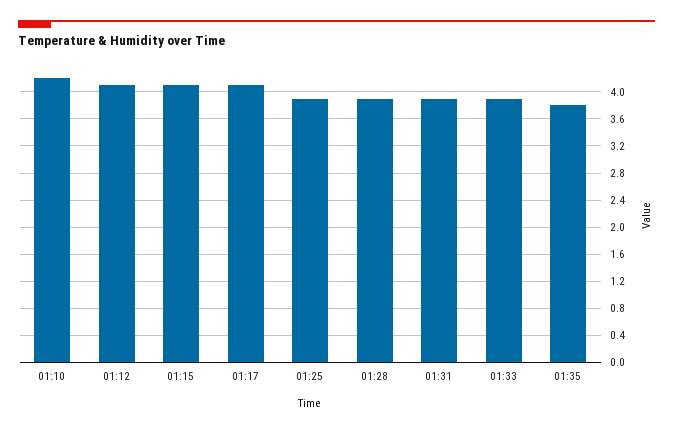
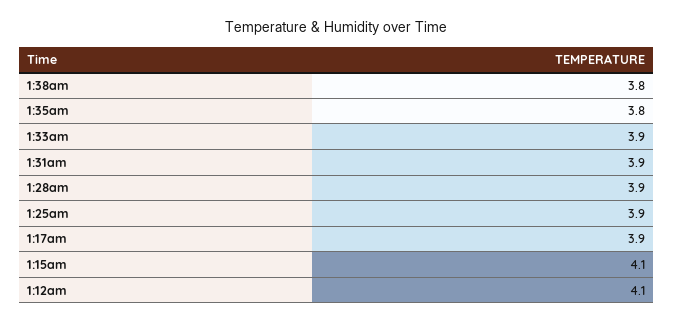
01:10: 4.2 -> none
01:17: 4.1 -> 3.9
1:38am: none -> 3.8

